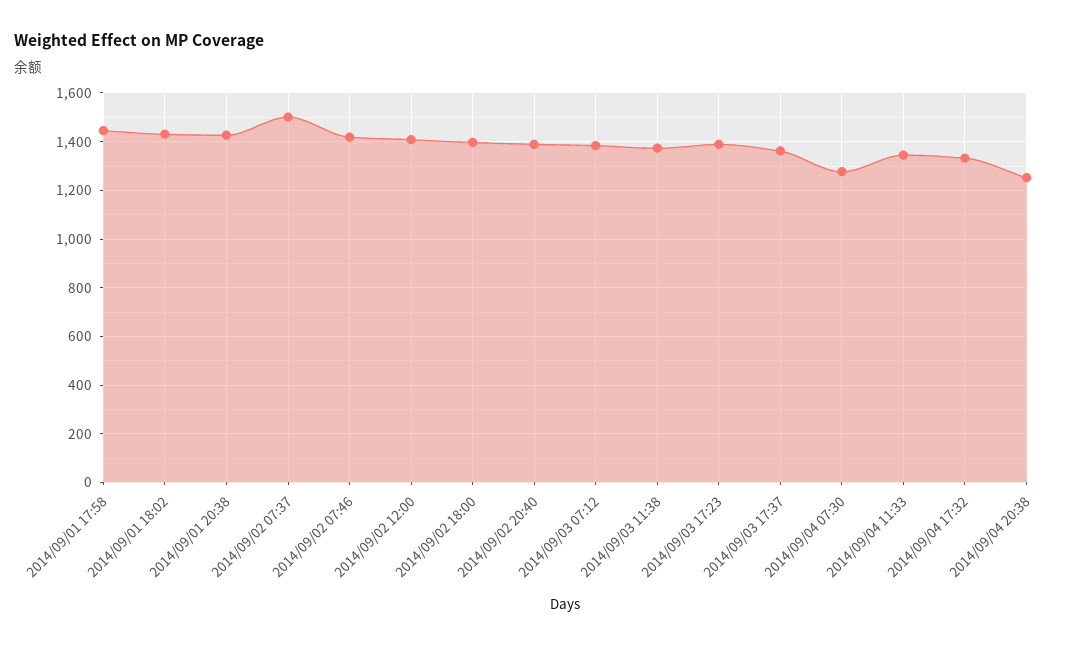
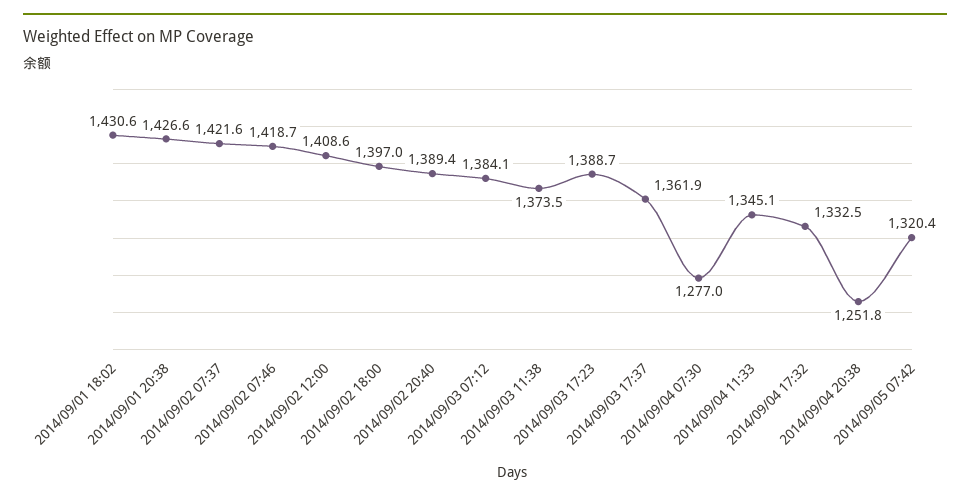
2014/09/01 17:58: 1450 -> none
2014/09/02 07:37: 1500 -> 1421.6
2014/09/05 07:42: none -> 1320.4

